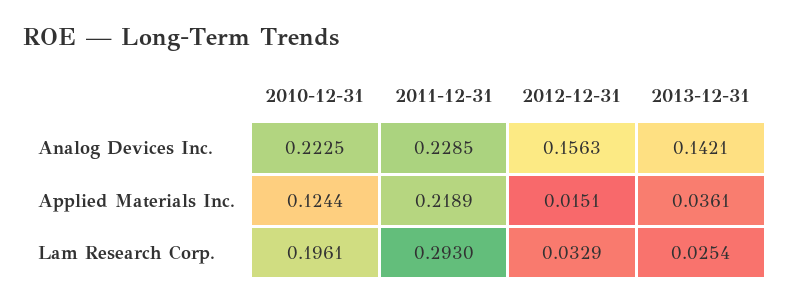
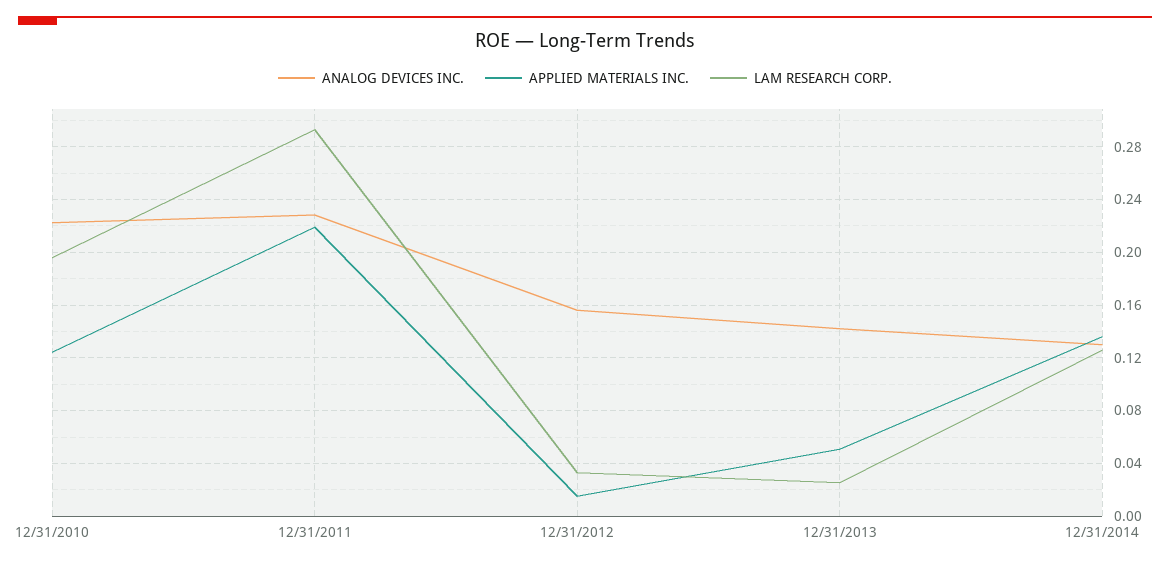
Applied Materials Inc., 2013-12-31: 0.0361 -> 0.05
Analog Devices Inc., 12/31/2014: none -> 0.13
Applied Materials Inc., 12/31/2014: none -> 0.135
Lam Research Corp., 12/31/2014: none -> 0.125

